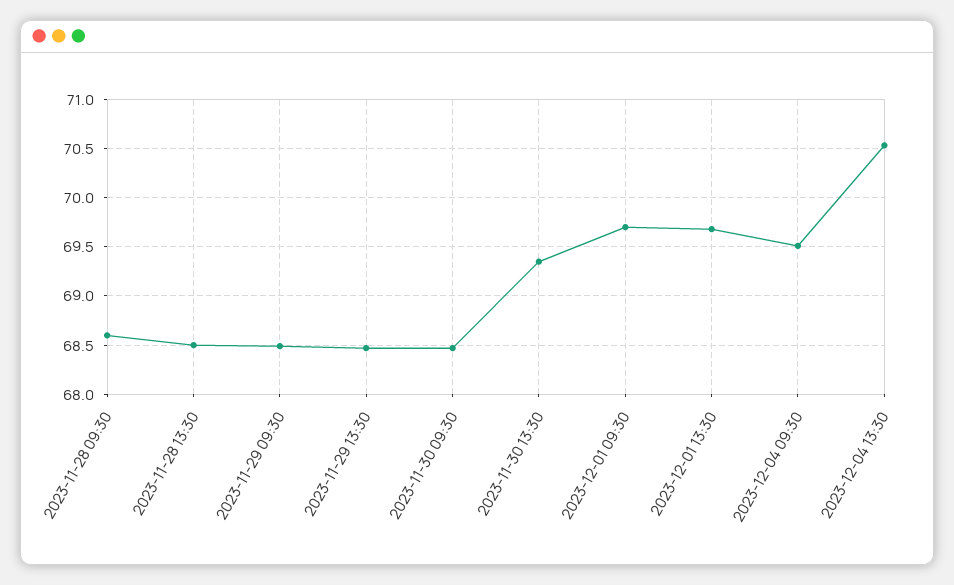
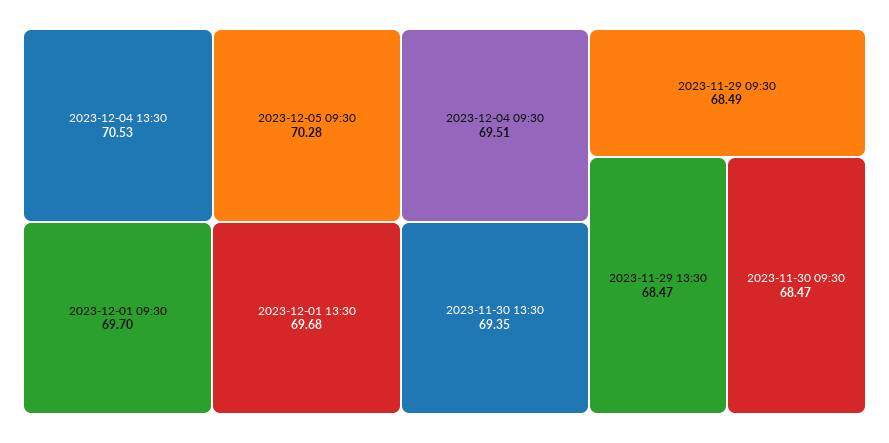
2023-11-28 09:30: 68.6 -> none
2023-11-28 13:30: 68.5 -> none
2023-12-05 09:30: none -> 70.28

